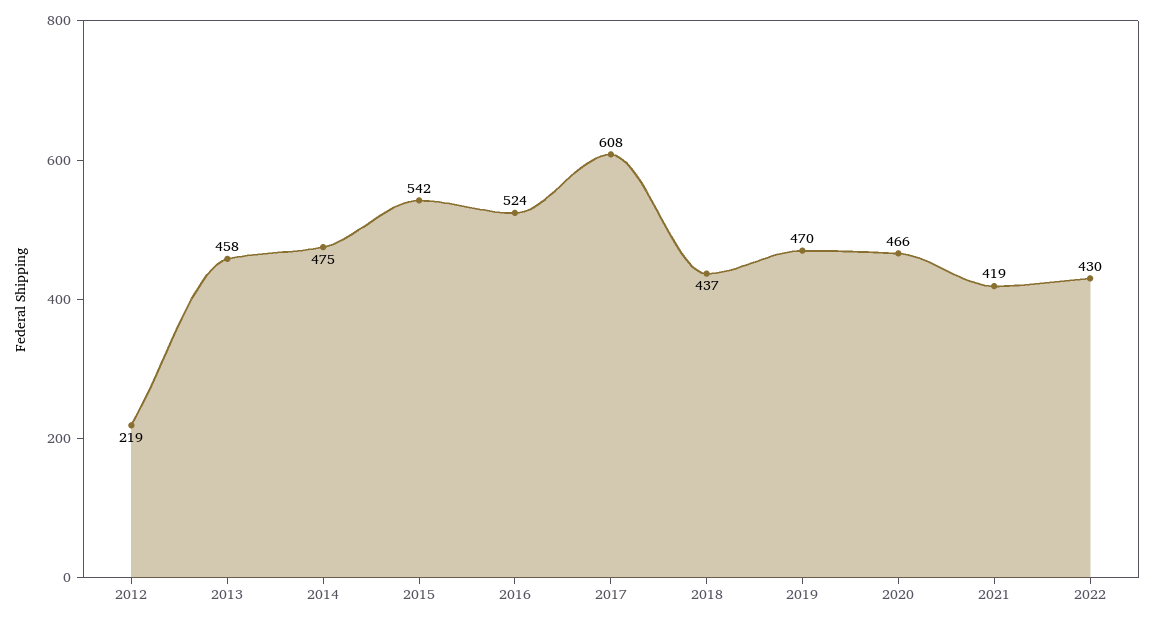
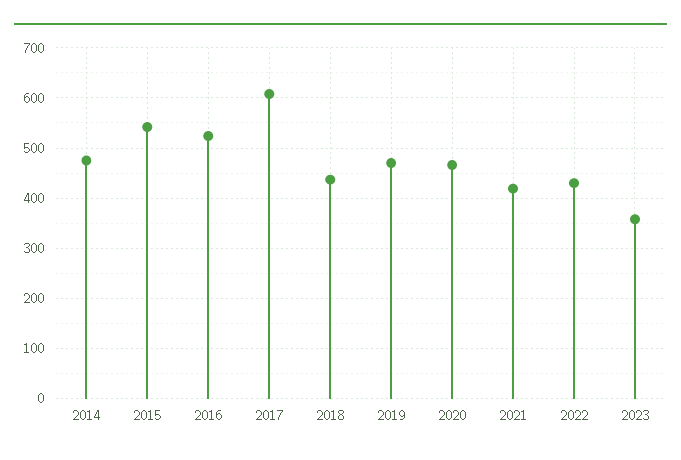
2012: 219 -> none
2013: 458 -> none
2023: none -> 360

